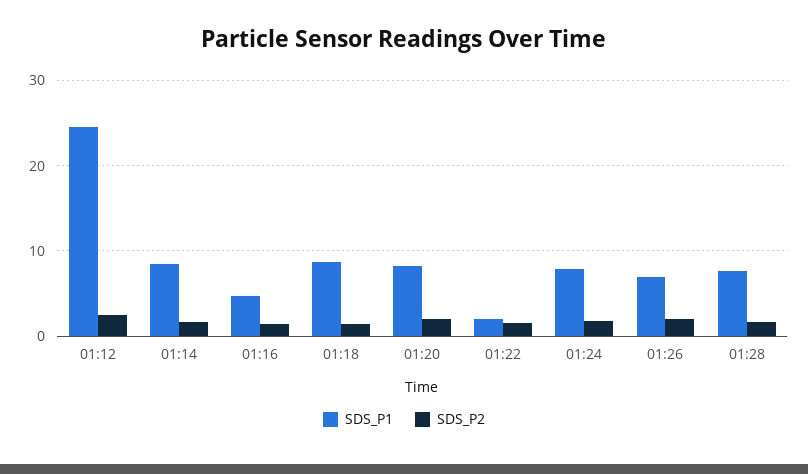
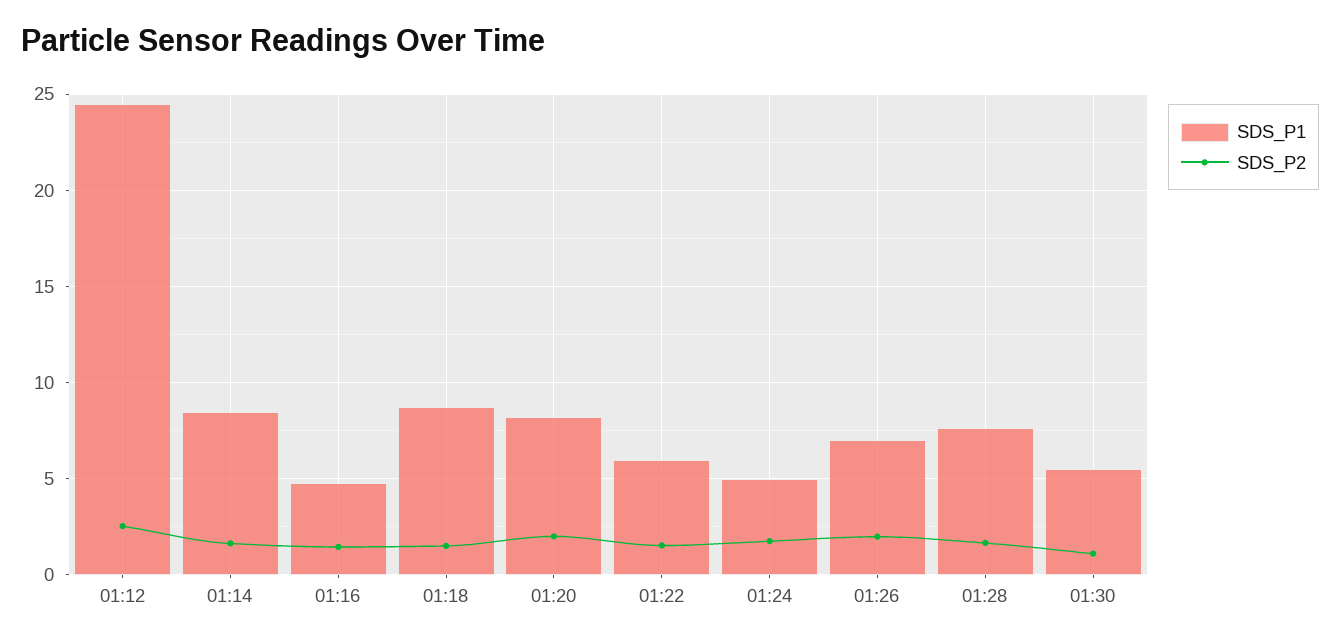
SDS_P1, 01:22: 2 -> 6
SDS_P1, 01:24: 8 -> 5
SDS_P1, 01:30: none -> 5.5
SDS_P2, 01:30: none -> 1

